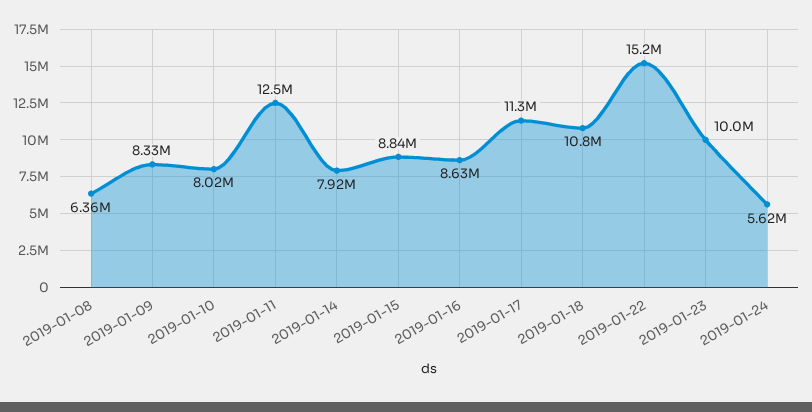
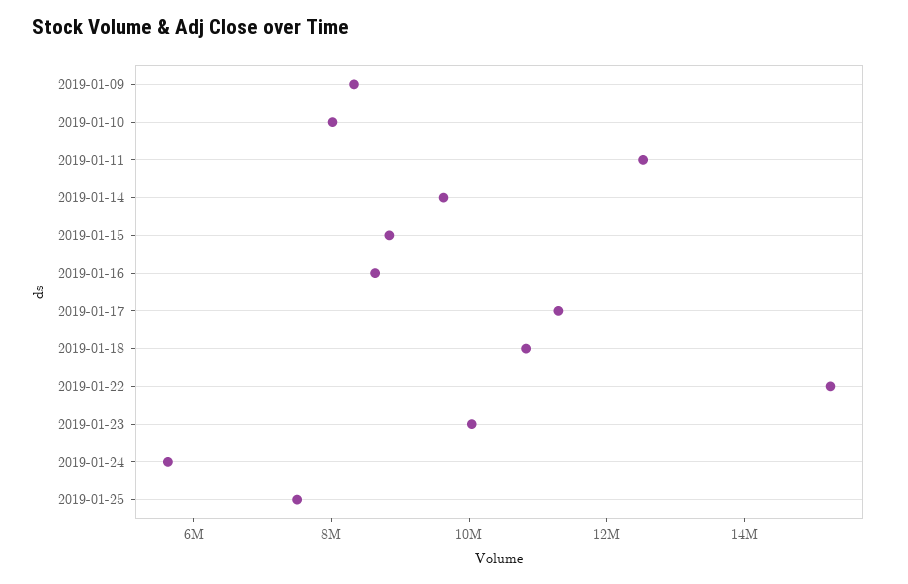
2019-01-08: 6360000 -> none
2019-01-14: 7920000 -> 9500000
2019-01-25: none -> 7500000

